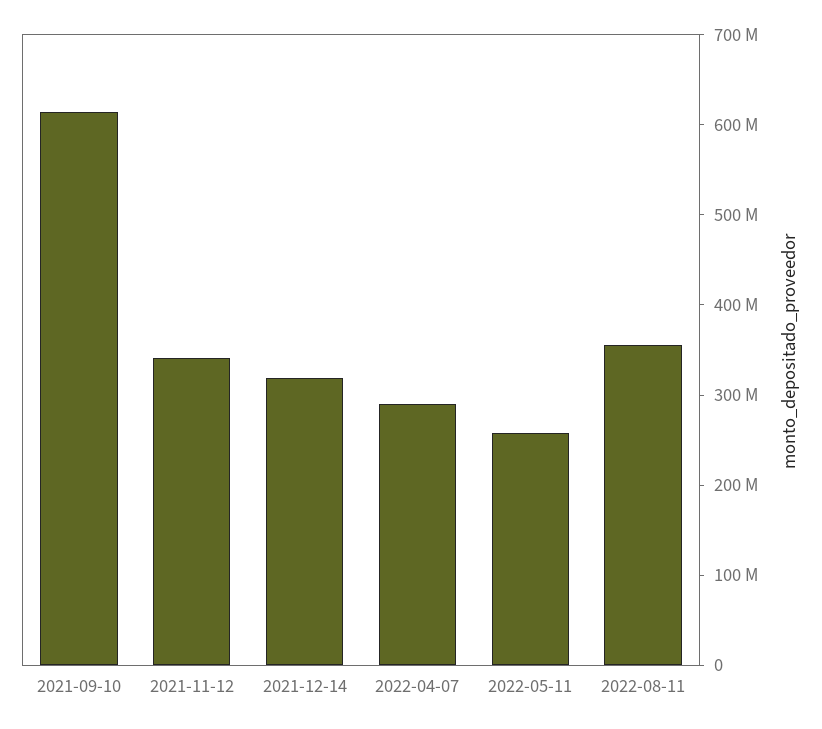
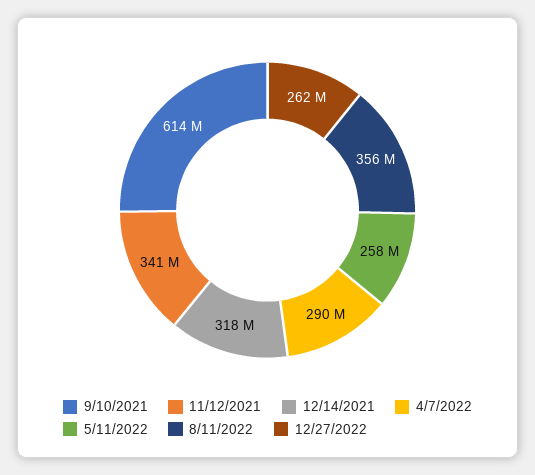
12/27/2022: none -> 262000000

